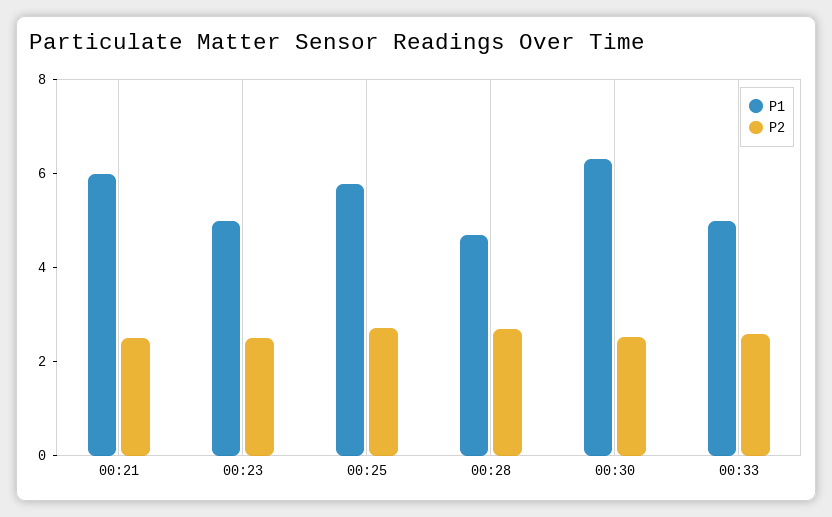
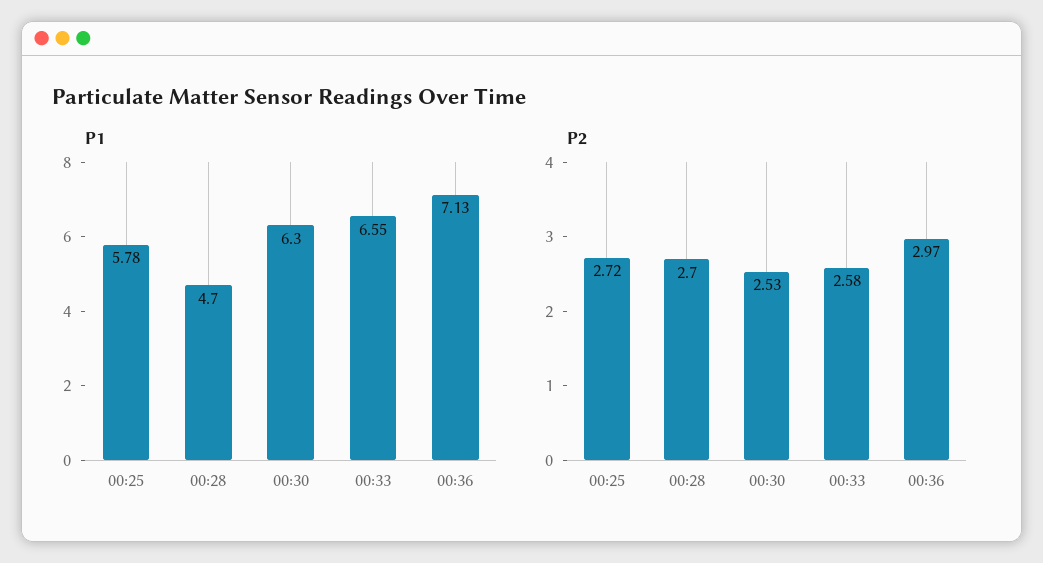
P1, 00:21: 6 -> none
P2, 00:21: 2.5 -> none
P1, 00:23: 5 -> none
P2, 00:23: 2.5 -> none
P1, 00:33: 5 -> 6.55
P1, 00:36: none -> 7.13
P2, 00:36: none -> 2.97

